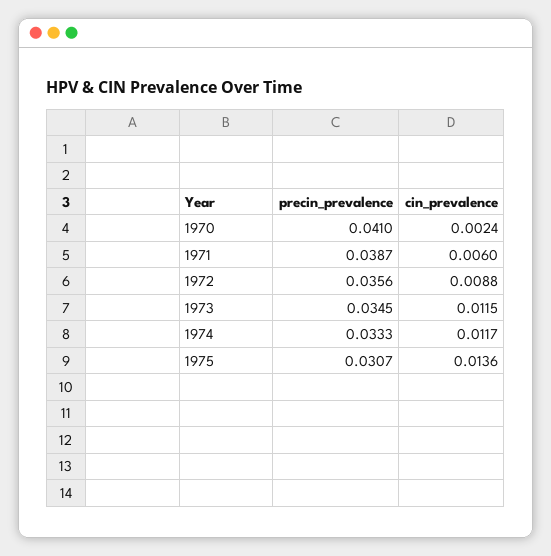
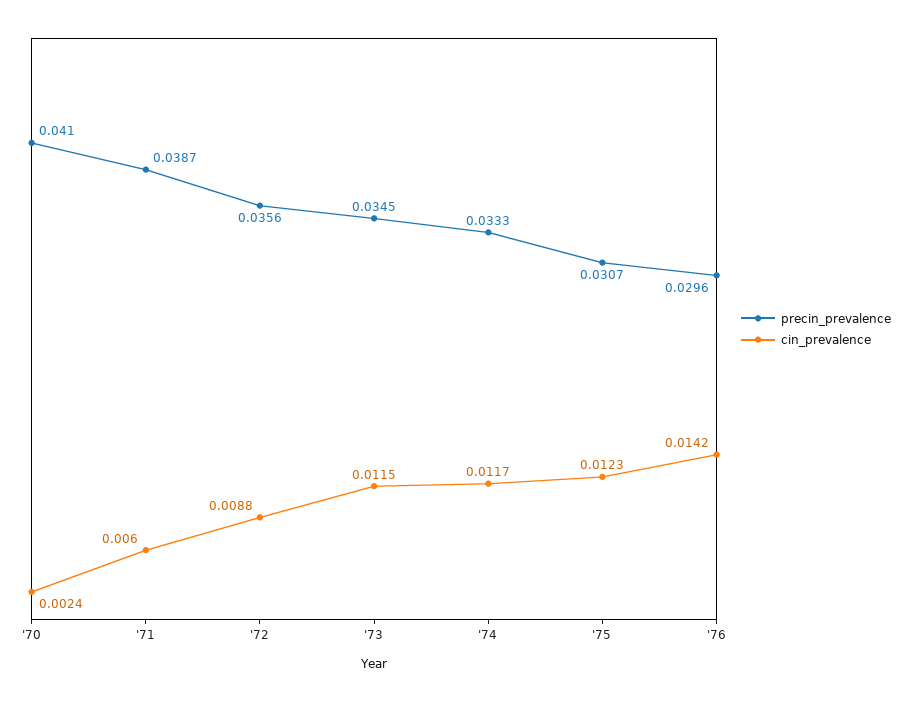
cin_prevalence, 1975: 0.0136 -> 0.0123
precin_prevalence, '76: none -> 0.0296
cin_prevalence, '76: none -> 0.0142

